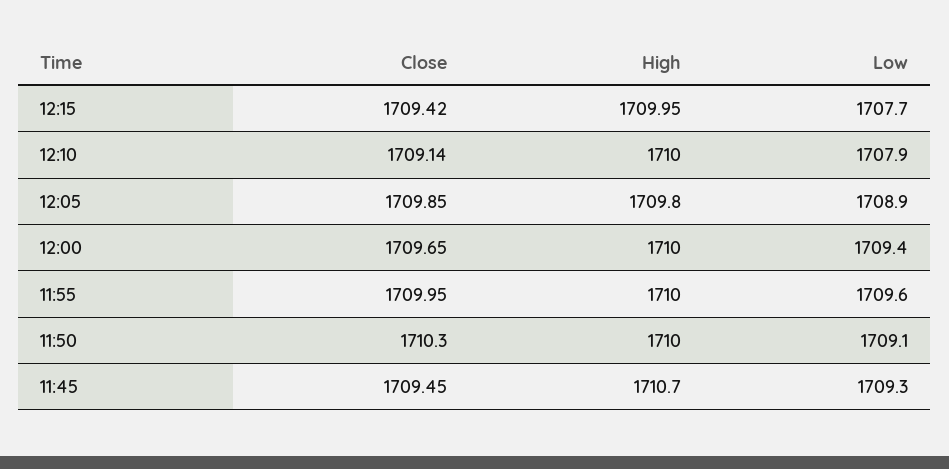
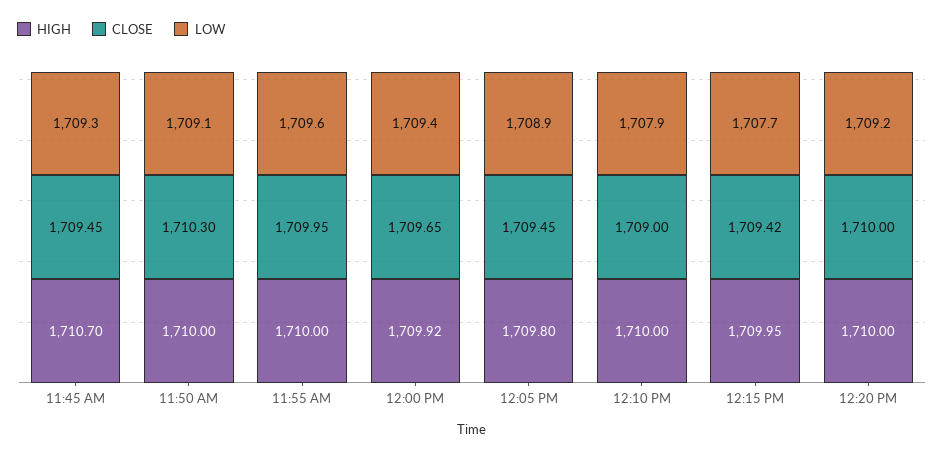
Close, 12:10: 1709.14 -> 1709
Close, 12:05: 1709.85 -> 1709.45
High, 12:00: 1710 -> 1709.92
High, 12:20 PM: none -> 1710
Close, 12:20 PM: none -> 1710
Low, 12:20 PM: none -> 1709.2

